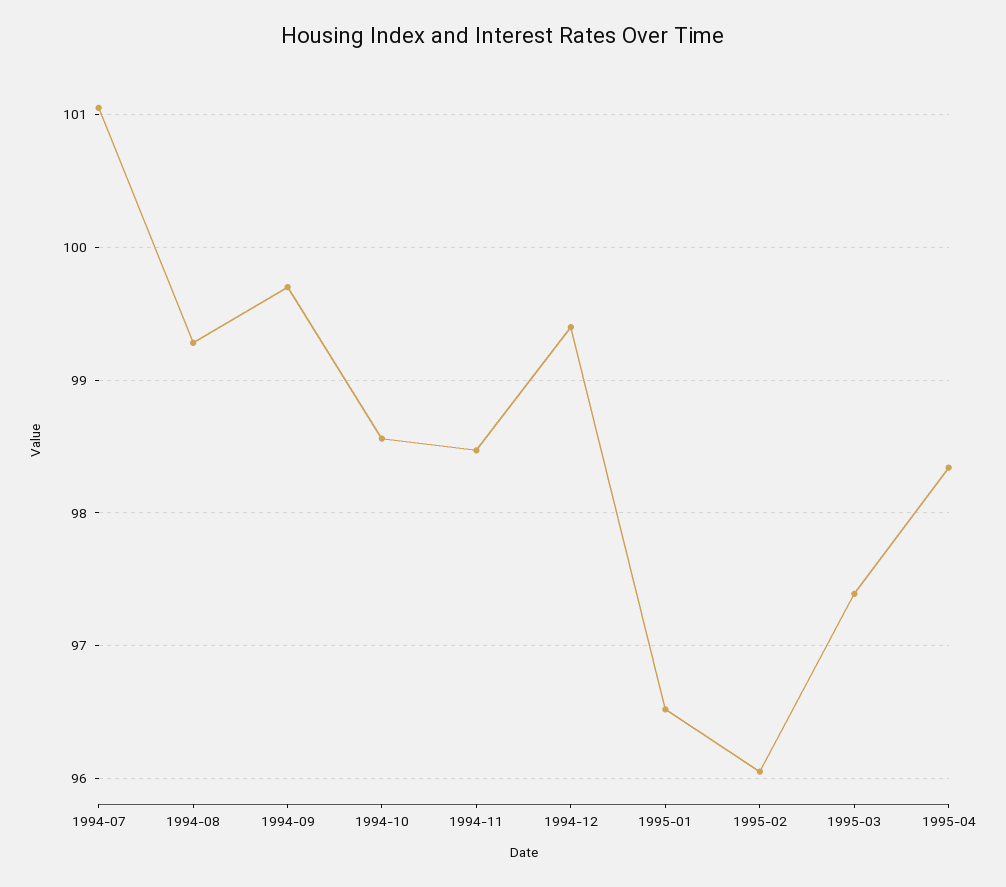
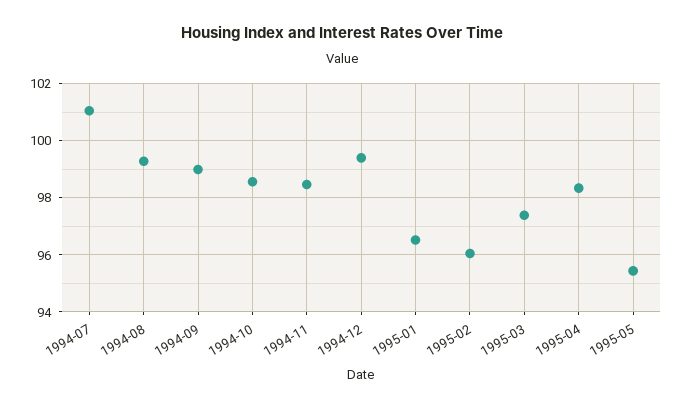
1994-09: 99.7 -> 99
1995-05: none -> 95.5

